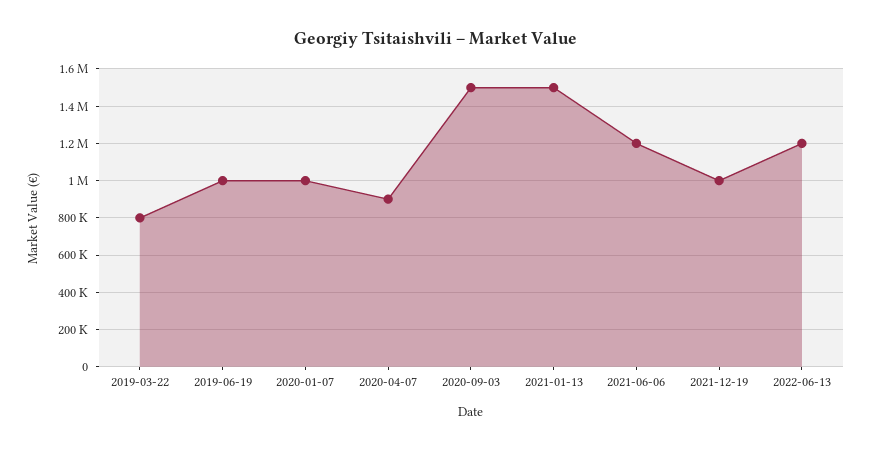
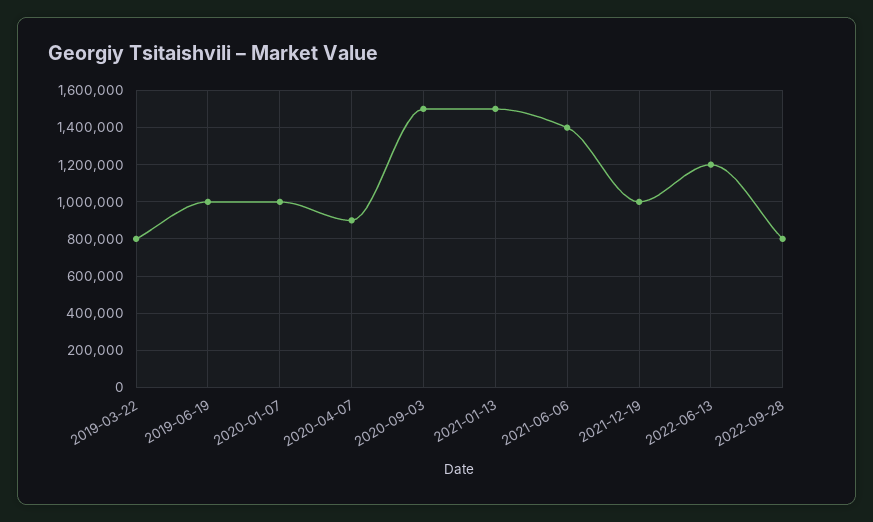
2021-06-06: 1200000 -> 1400000
2022-09-28: none -> 800000

